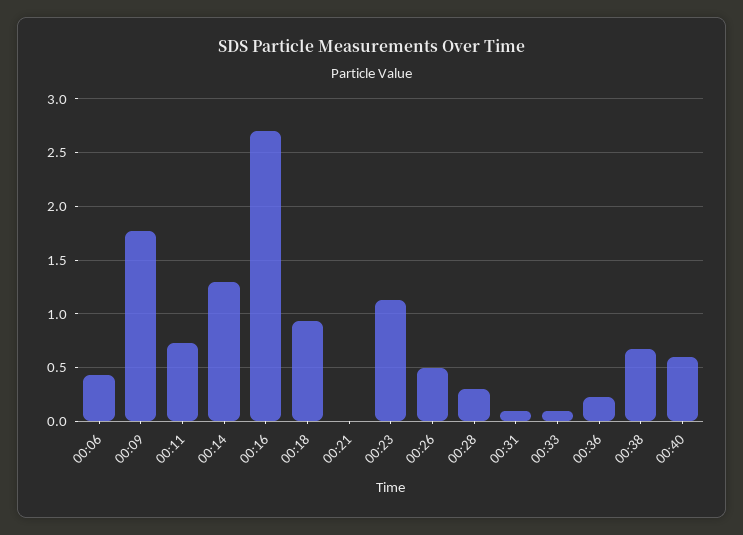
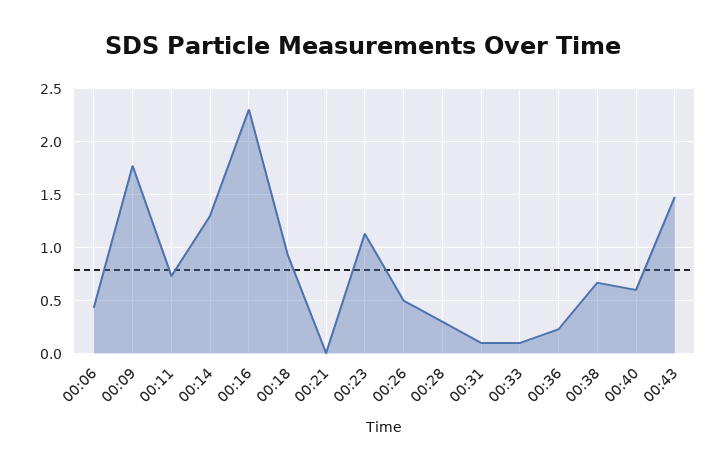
00:16: 2.7 -> 2.3
00:43: none -> 1.5

